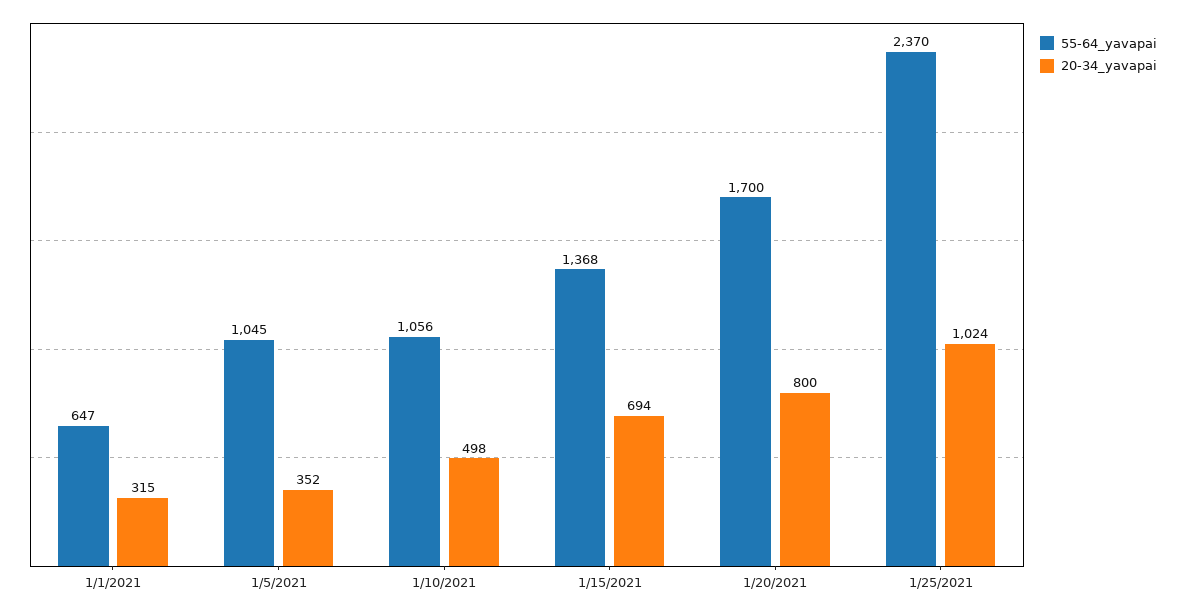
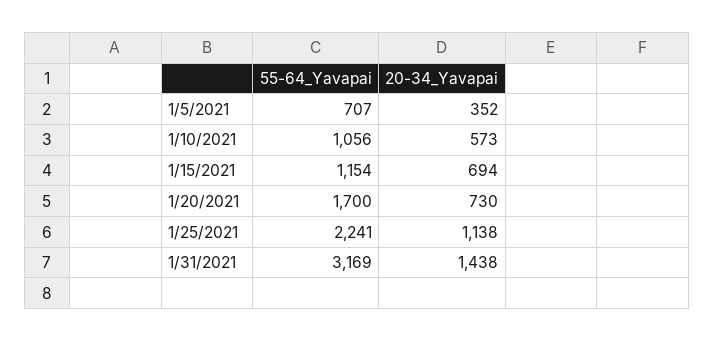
55-64_yavapai, 1/1/2021: 647 -> none
20-34_yavapai, 1/1/2021: 315 -> none
55-64_yavapai, 1/5/2021: 1045 -> 707
20-34_yavapai, 1/10/2021: 498 -> 573
55-64_yavapai, 1/15/2021: 1368 -> 1154
20-34_yavapai, 1/20/2021: 800 -> 730
55-64_yavapai, 1/25/2021: 2370 -> 2241
20-34_yavapai, 1/25/2021: 1024 -> 1138
55-64_yavapai, 1/31/2021: none -> 3169
20-34_yavapai, 1/31/2021: none -> 1438

